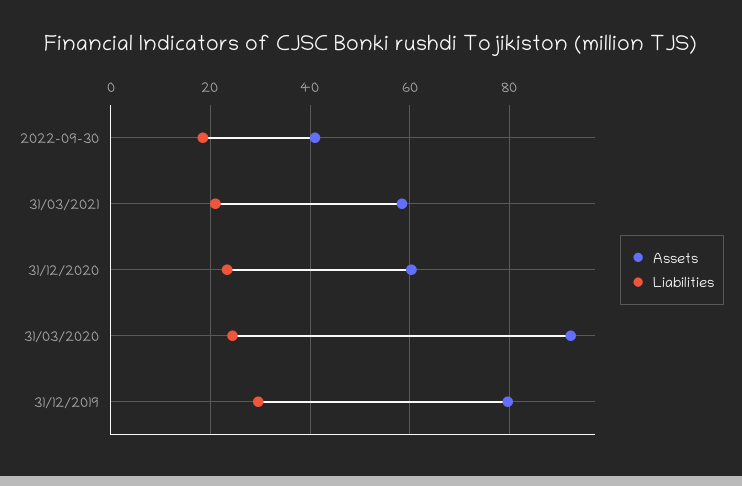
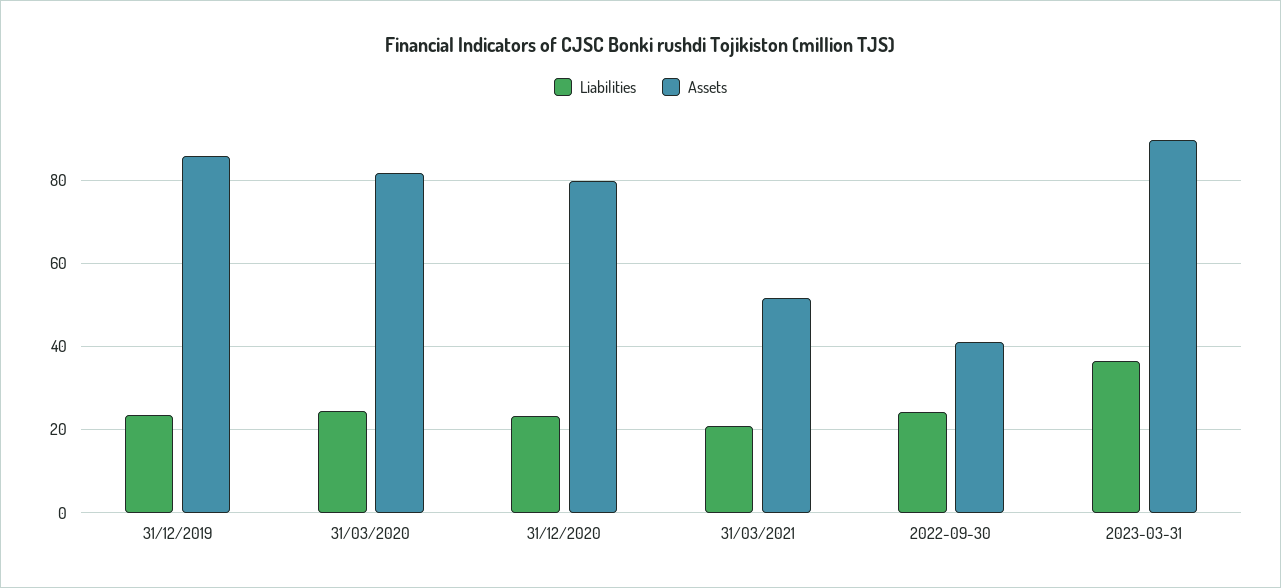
Liabilities, 2022-09-30: 18 -> 24
Assets, 31/03/2021: 58 -> 52
Assets, 31/12/2020: 60 -> 80
Assets, 31/03/2020: 92 -> 82
Assets, 31/12/2019: 80 -> 86
Liabilities, 31/12/2019: 30 -> 24
Liabilities, 2023-03-31: none -> 36
Assets, 2023-03-31: none -> 90

